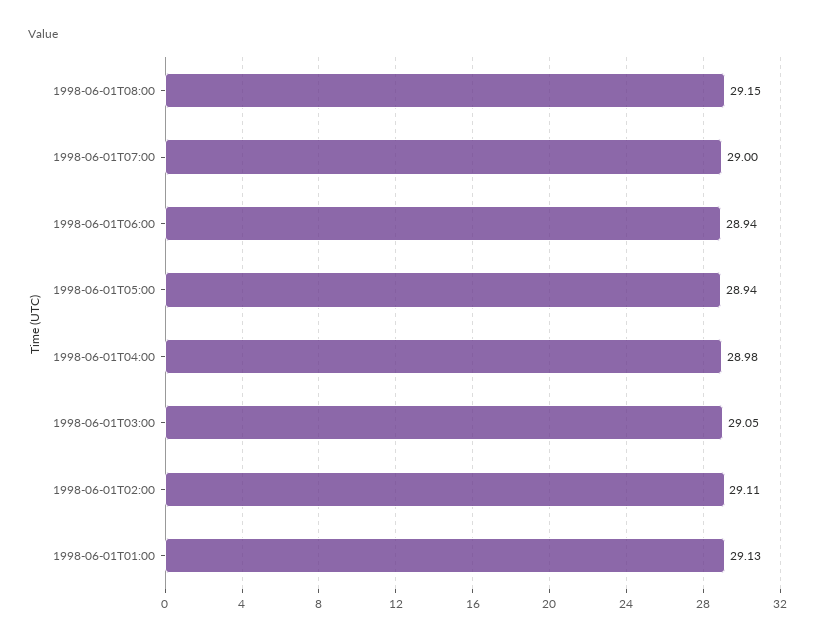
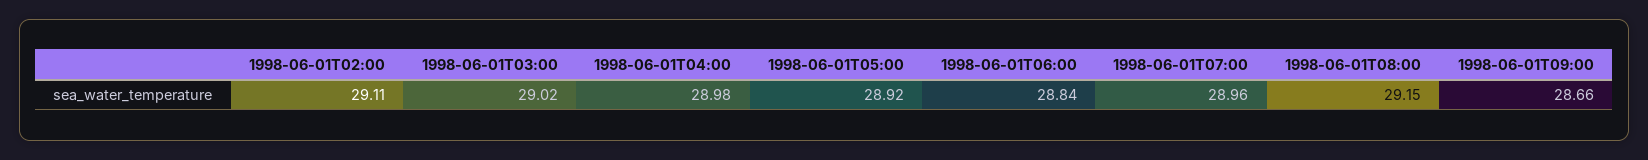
1998-06-01T07:00: 29 -> 28.96
1998-06-01T06:00: 28.94 -> 28.84
1998-06-01T05:00: 28.94 -> 28.92
1998-06-01T03:00: 29.05 -> 29.02
1998-06-01T01:00: 29.13 -> none
1998-06-01T09:00: none -> 28.66

